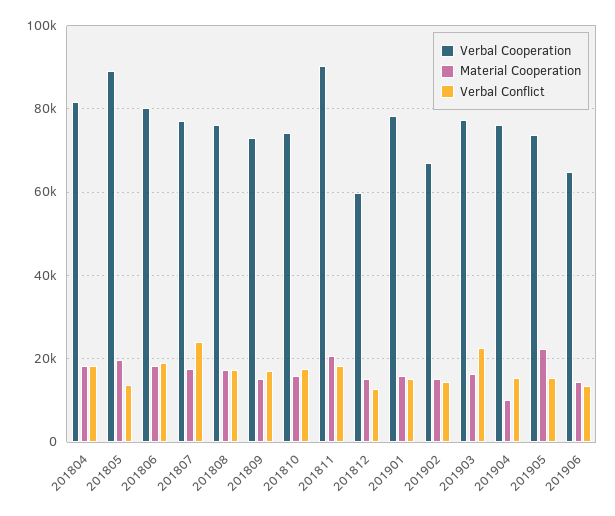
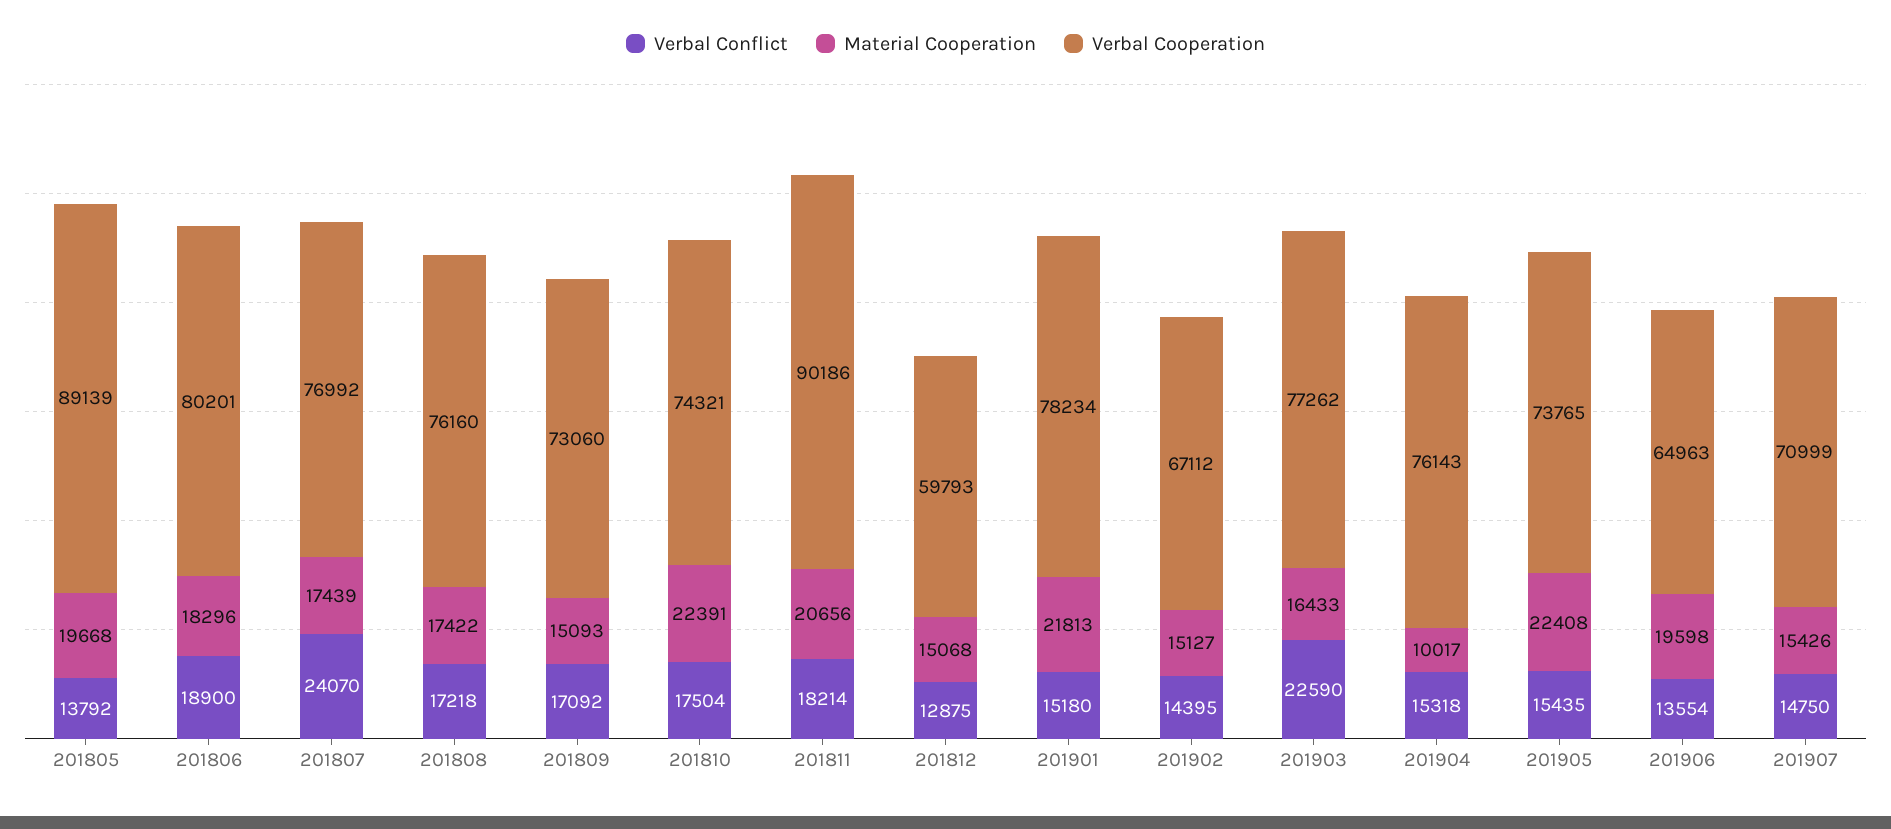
Verbal Cooperation, 201804: 82000 -> none
Material Cooperation, 201804: 18000 -> none
Verbal Conflict, 201804: 18000 -> none
Material Cooperation, 201810: 16000 -> 22391
Material Cooperation, 201901: 16000 -> 21813
Material Cooperation, 201906: 14000 -> 19598
Verbal Conflict, 201907: none -> 14750
Material Cooperation, 201907: none -> 15426
Verbal Cooperation, 201907: none -> 70999

